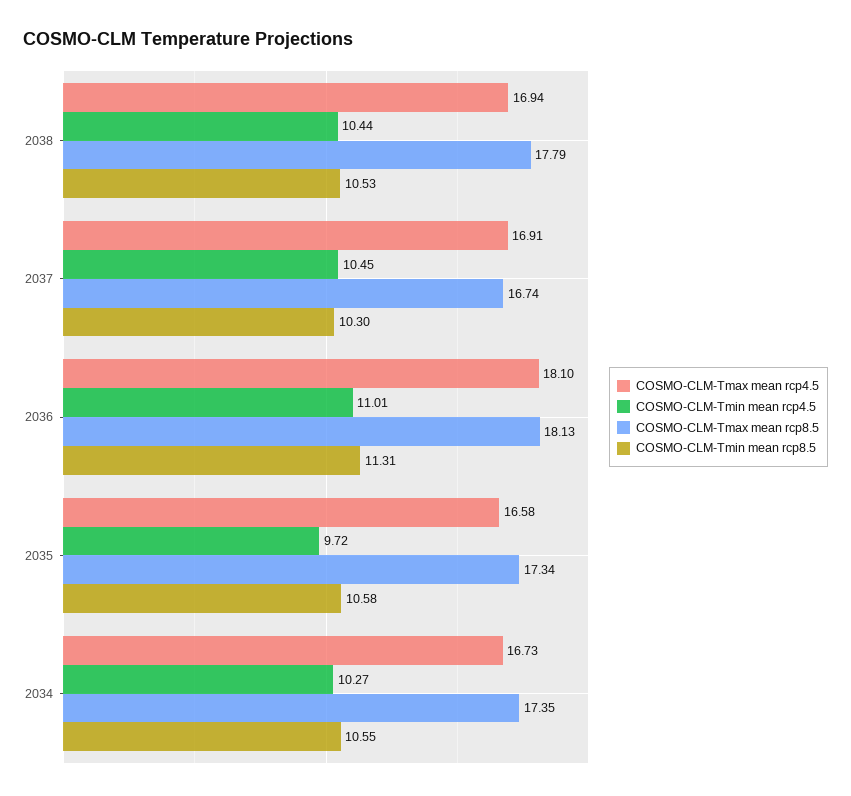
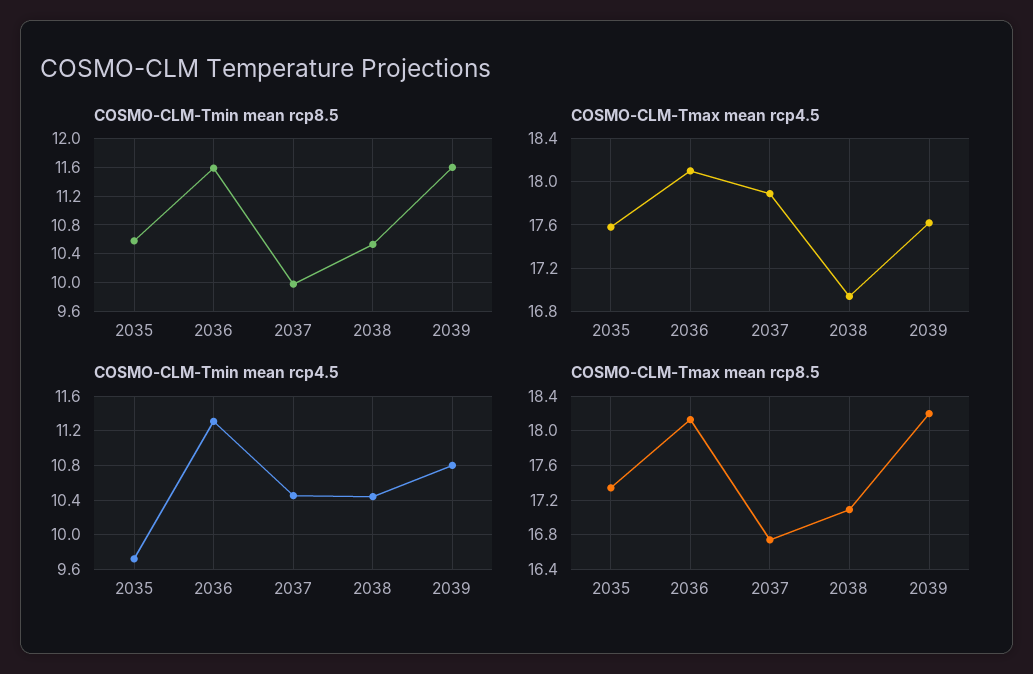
COSMO-CLM-Tmax mean rcp8.5, 2038: 17.79 -> 17.1
COSMO-CLM-Tmax mean rcp4.5, 2037: 16.91 -> 17.9
COSMO-CLM-Tmin mean rcp8.5, 2037: 10.3 -> 10
COSMO-CLM-Tmin mean rcp4.5, 2036: 11.01 -> 11.3
COSMO-CLM-Tmin mean rcp8.5, 2036: 11.31 -> 11.6
COSMO-CLM-Tmax mean rcp4.5, 2035: 16.58 -> 17.6
COSMO-CLM-Tmax mean rcp4.5, 2034: 16.73 -> none
COSMO-CLM-Tmin mean rcp4.5, 2034: 10.27 -> none
COSMO-CLM-Tmax mean rcp8.5, 2034: 17.35 -> none
COSMO-CLM-Tmin mean rcp8.5, 2034: 10.55 -> none
COSMO-CLM-Tmin mean rcp8.5, 2039: none -> 11.6
COSMO-CLM-Tmax mean rcp4.5, 2039: none -> 17.6
COSMO-CLM-Tmin mean rcp4.5, 2039: none -> 10.8
COSMO-CLM-Tmax mean rcp8.5, 2039: none -> 18.2

